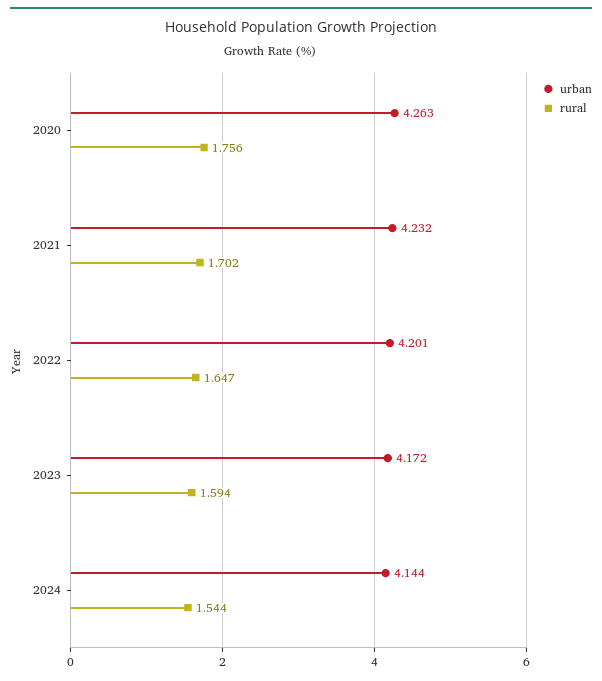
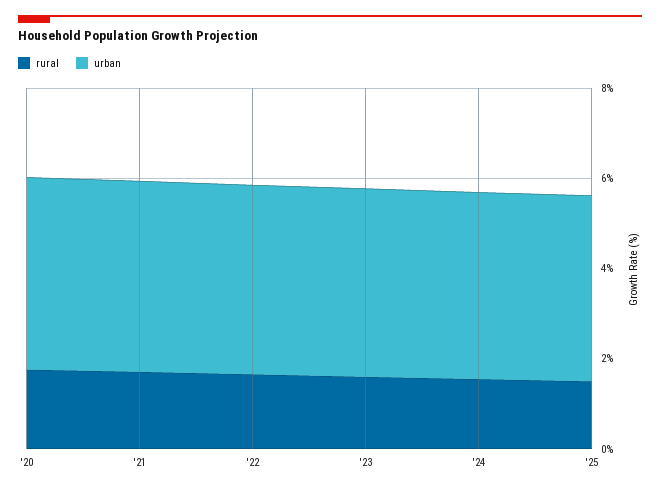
rural, '25: none -> 1.5
urban, '25: none -> 4

